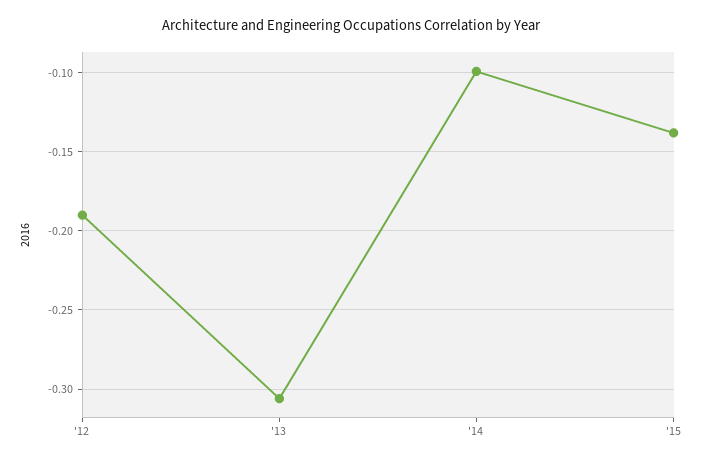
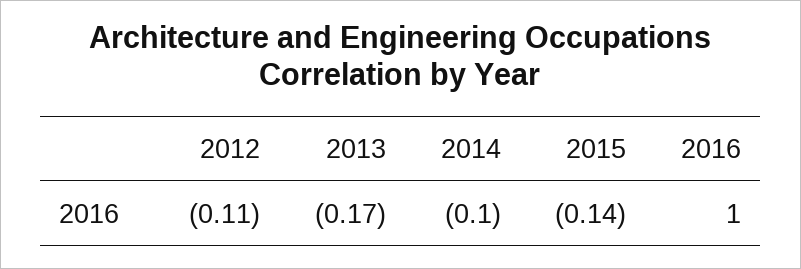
'12: -0.19 -> -0.11
'13: -0.305 -> -0.17
2016: none -> 1

